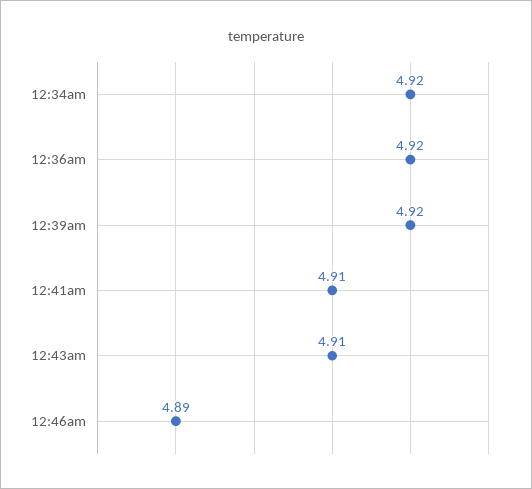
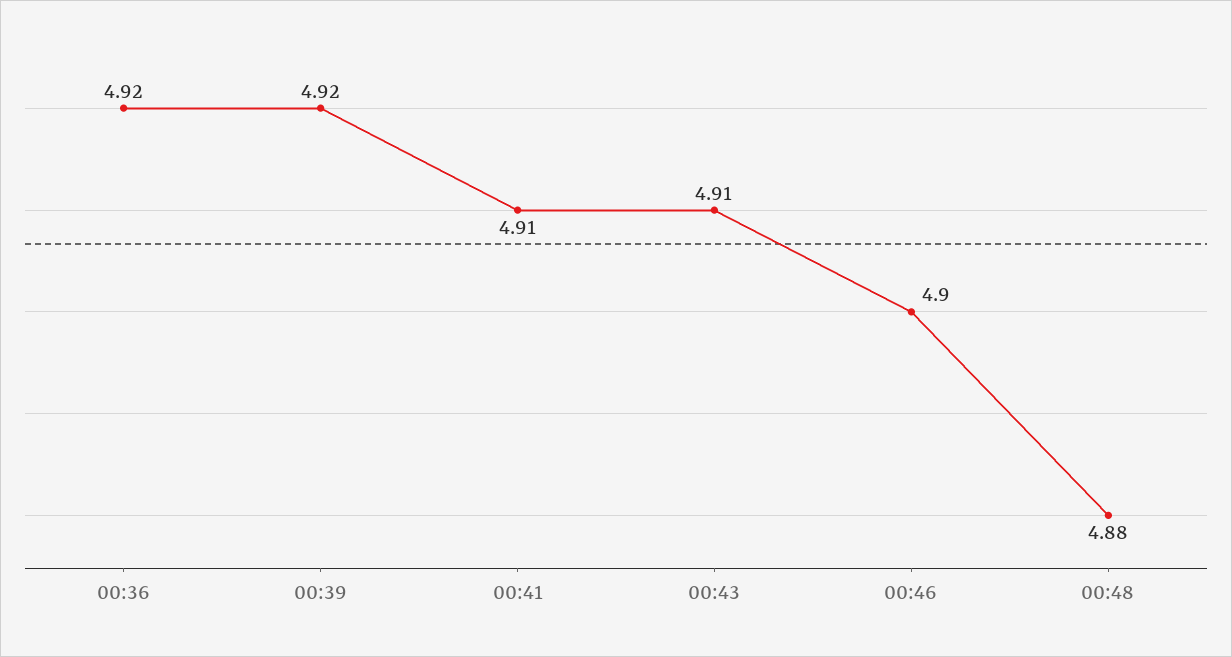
12:34am: 4.92 -> none
12:46am: 4.89 -> 4.9
00:48: none -> 4.88

